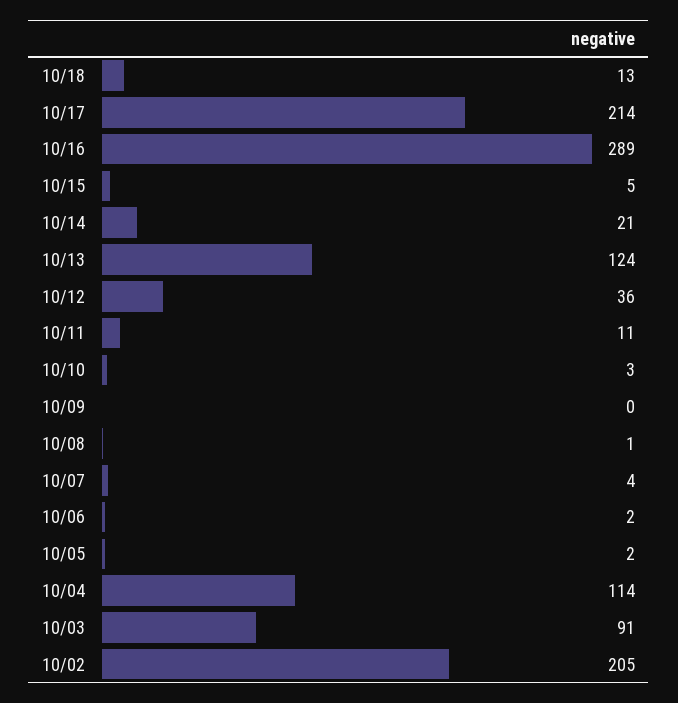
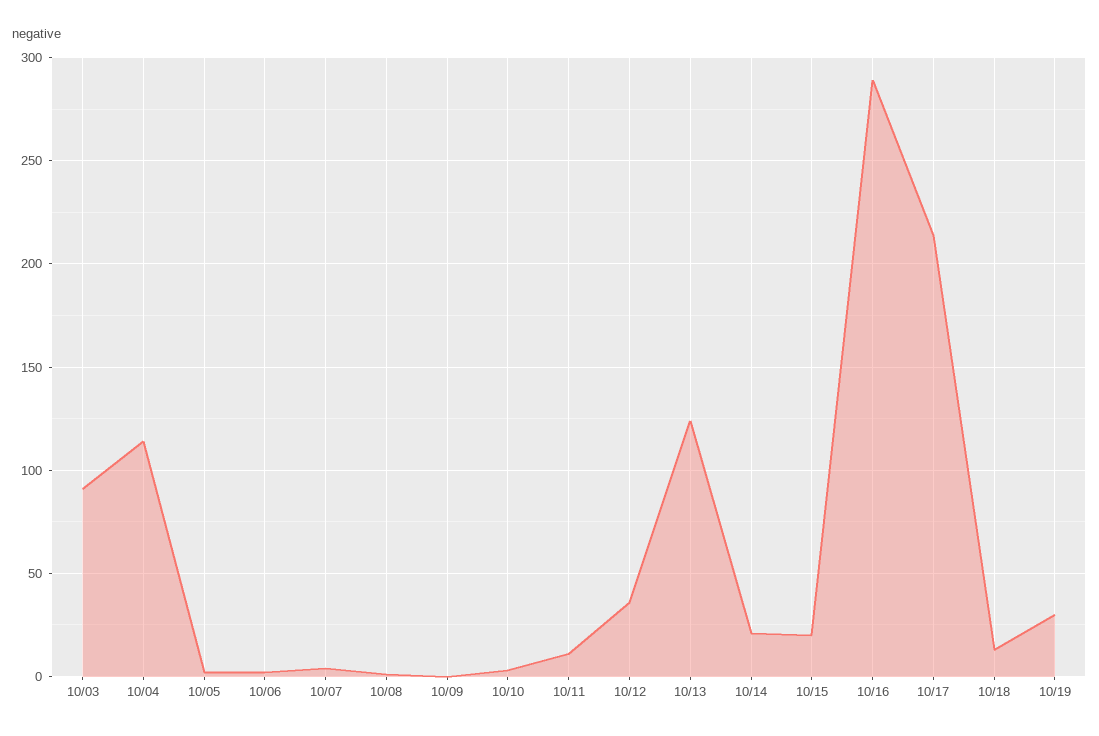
10/15: 5 -> 20
10/02: 205 -> none
10/19: none -> 30

